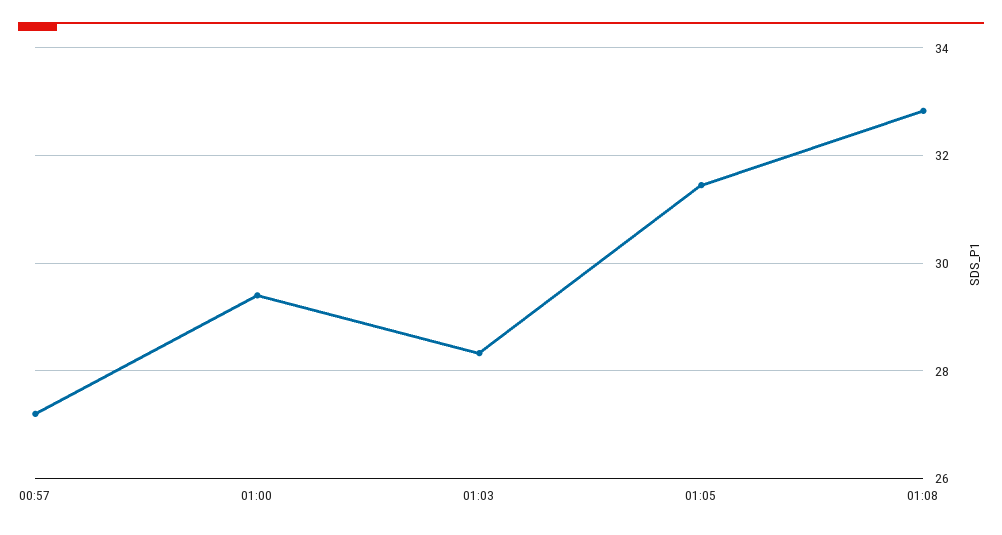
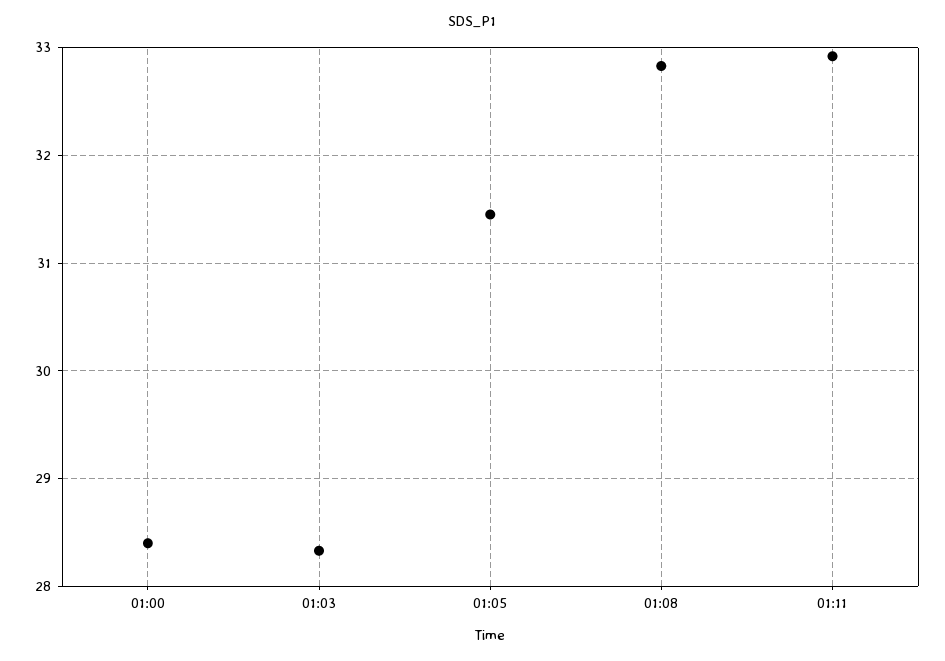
00:57: 27.2 -> none
01:00: 29.4 -> 28.4
01:11: none -> 32.9

